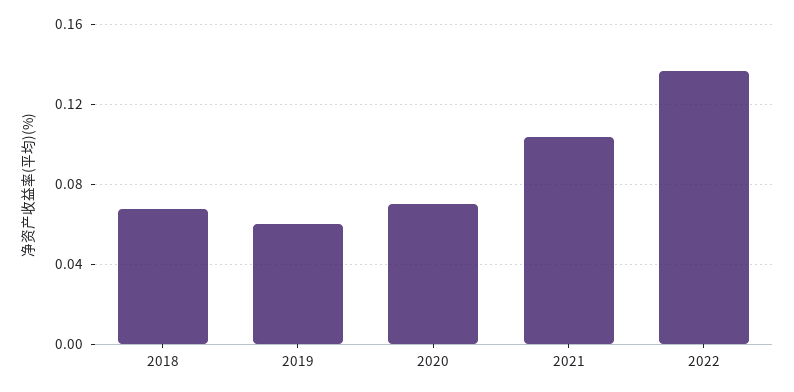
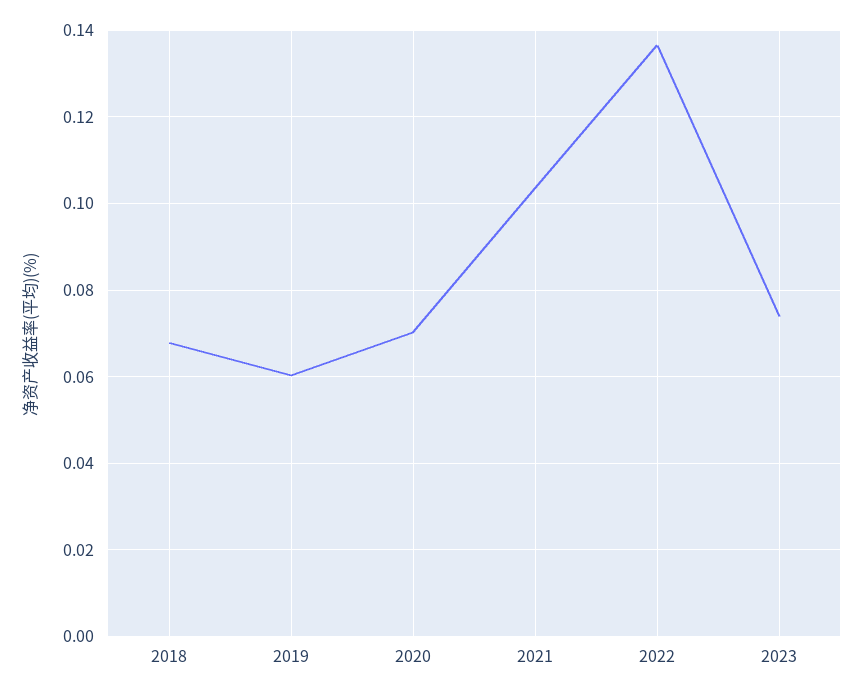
2023: none -> 0.074

